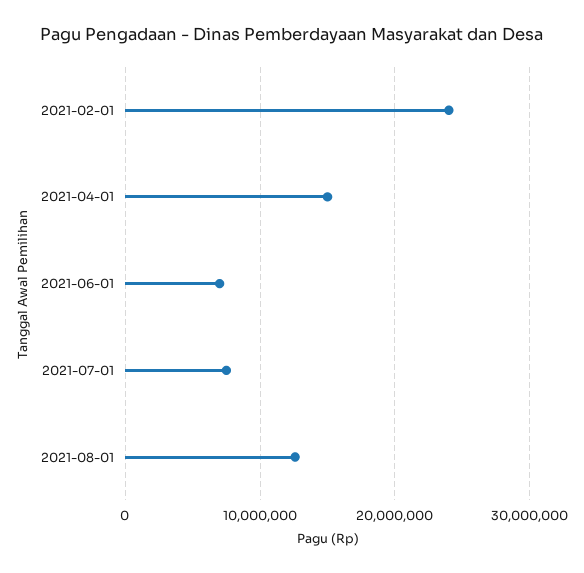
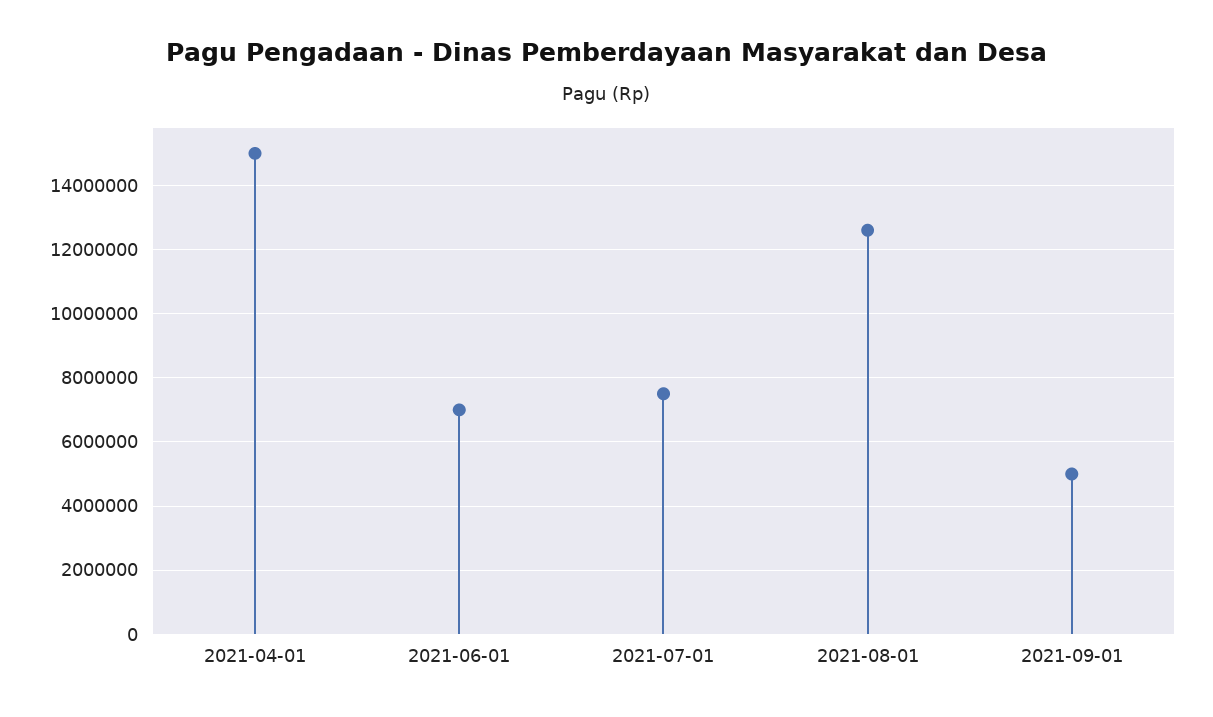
2021-02-01: 24000000 -> none
2021-09-01: none -> 5000000

